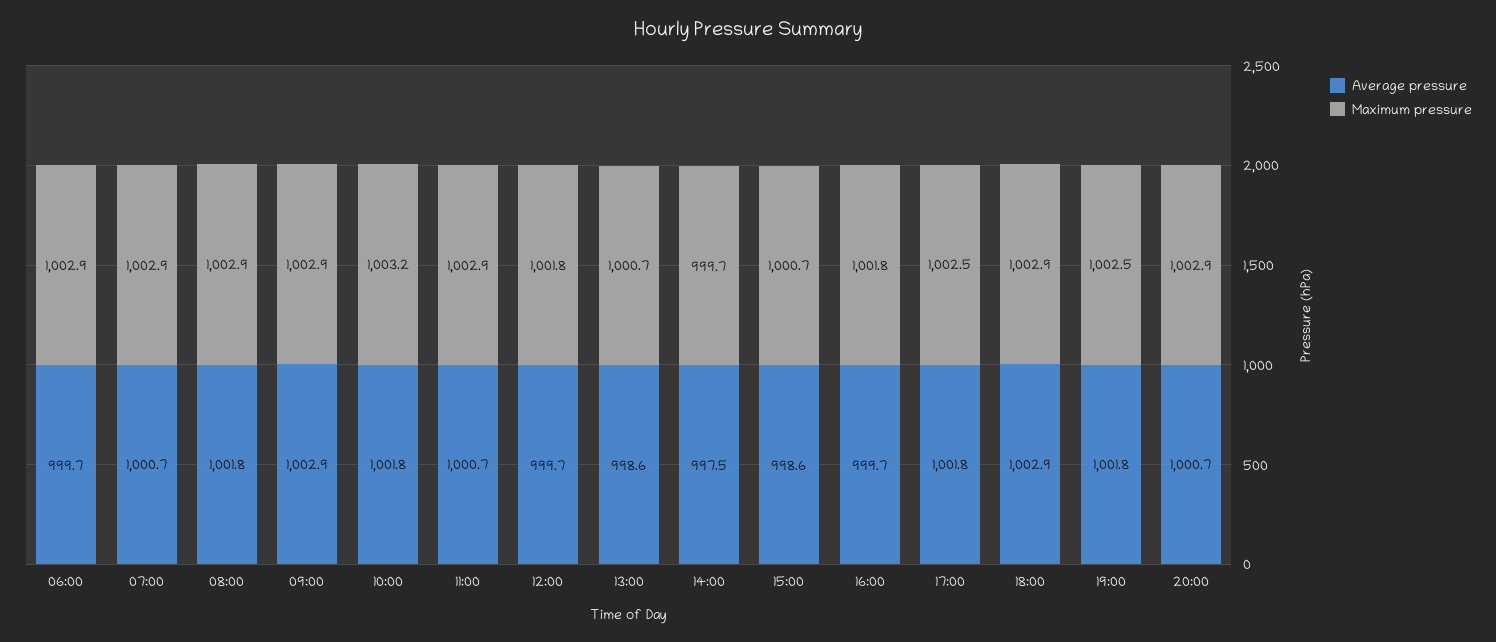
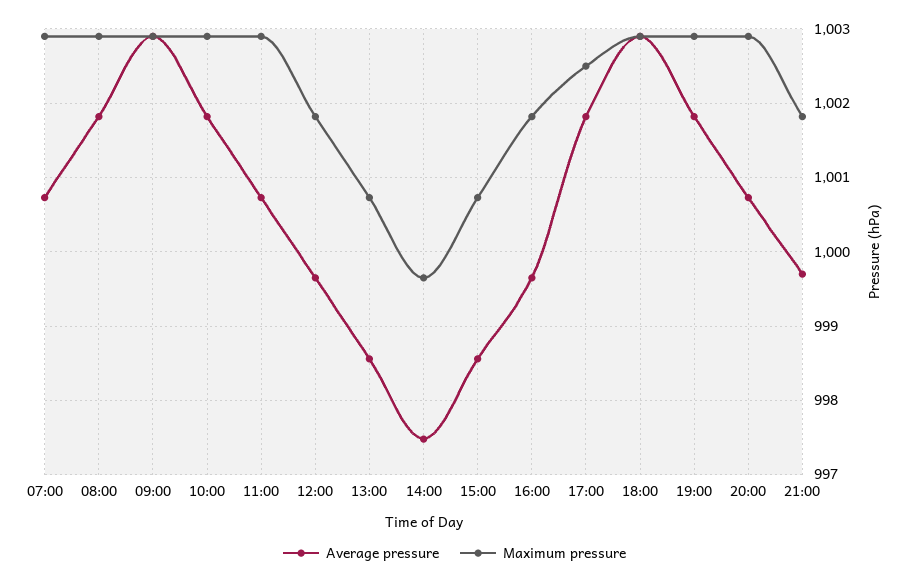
Average pressure, 06:00: 999.7 -> none
Maximum pressure, 06:00: 1002.9 -> none
Maximum pressure, 10:00: 1003.2 -> 1002.9
Maximum pressure, 19:00: 1002.5 -> 1002.9
Average pressure, 21:00: none -> 999.7
Maximum pressure, 21:00: none -> 1001.8

